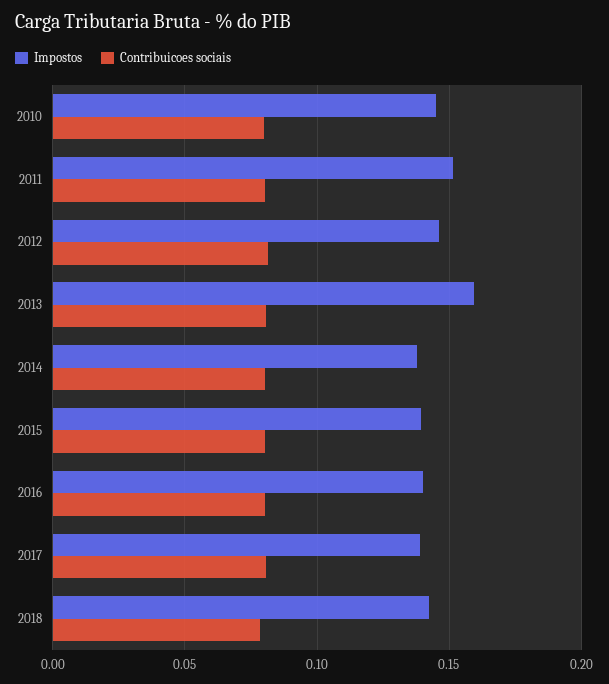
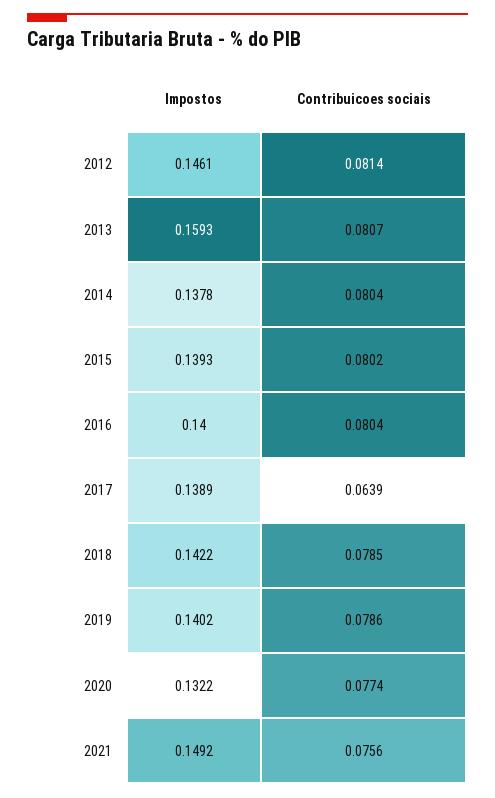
Impostos, 2010: 0.145 -> none
Contribuicoes sociais, 2010: 0.08 -> none
Impostos, 2011: 0.15 -> none
Contribuicoes sociais, 2011: 0.08 -> none
Contribuicoes sociais, 2017: 0.08 -> 0.0639
Impostos, 2019: none -> 0.1402
Contribuicoes sociais, 2019: none -> 0.0786
Impostos, 2020: none -> 0.1322
Contribuicoes sociais, 2020: none -> 0.0774
Impostos, 2021: none -> 0.1492
Contribuicoes sociais, 2021: none -> 0.0756

